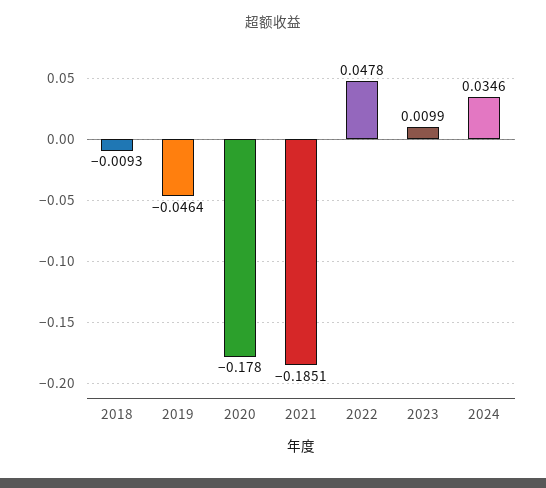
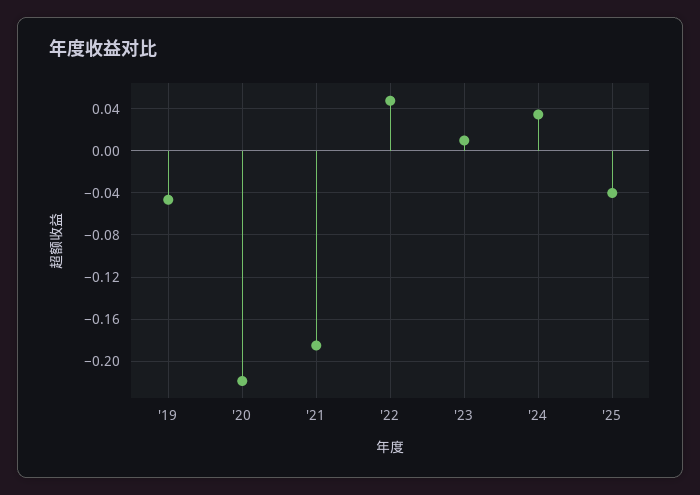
2018: -0.0093 -> none
2020: -0.178 -> -0.22
'25: none -> -0.04

